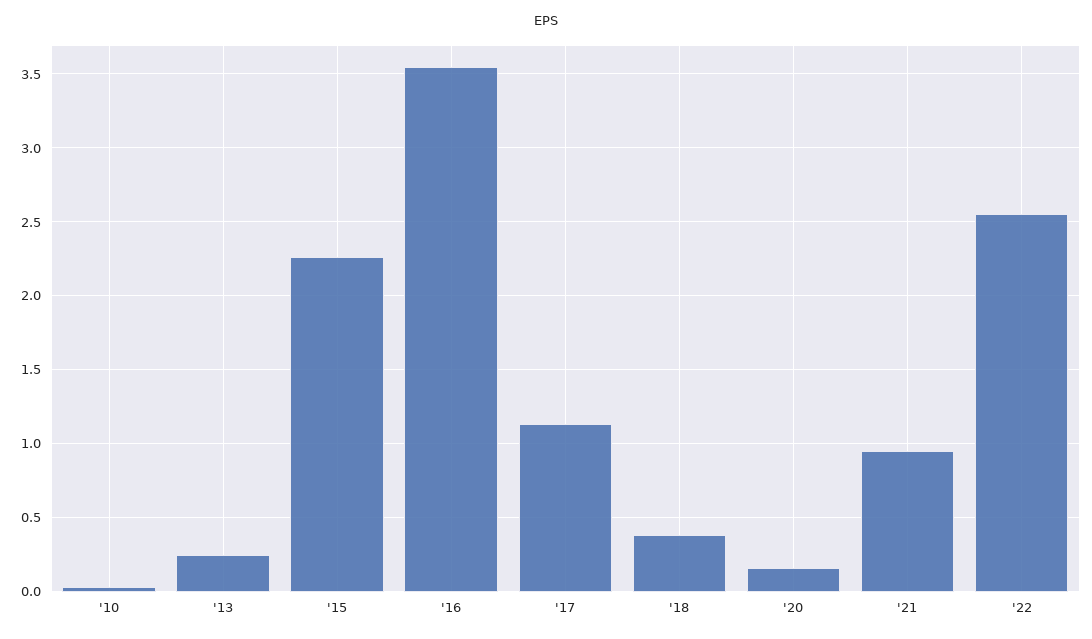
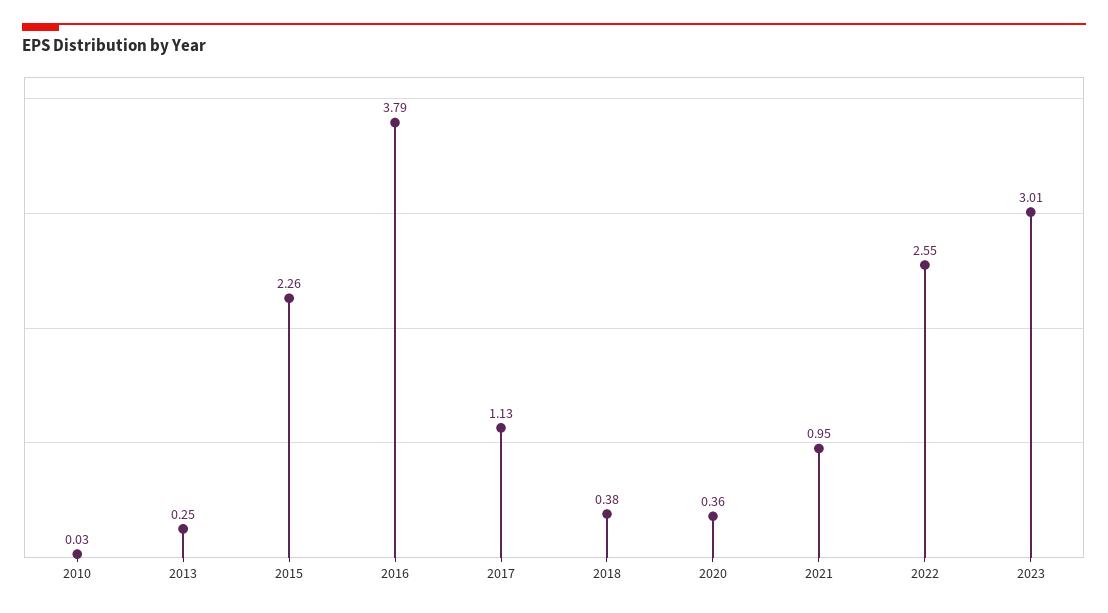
'16: 3.55 -> 3.79
'20: 0.15 -> 0.36
2023: none -> 3.01

